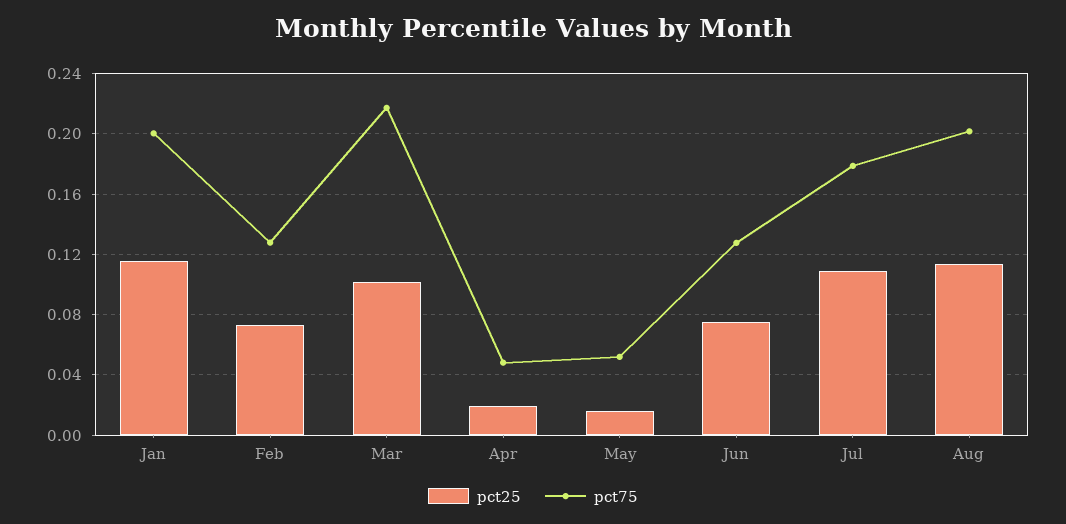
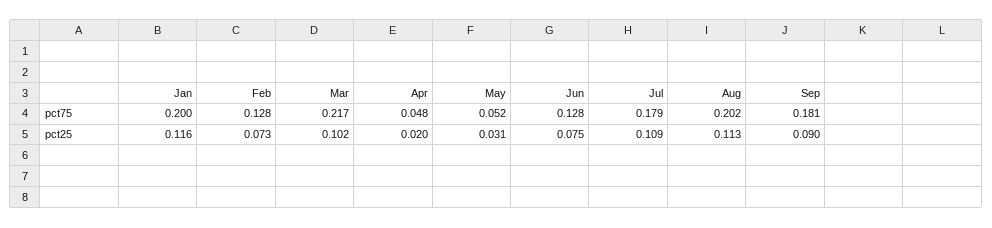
pct25, May: 0.015 -> 0.031
pct75, Sep: none -> 0.181
pct25, Sep: none -> 0.09

